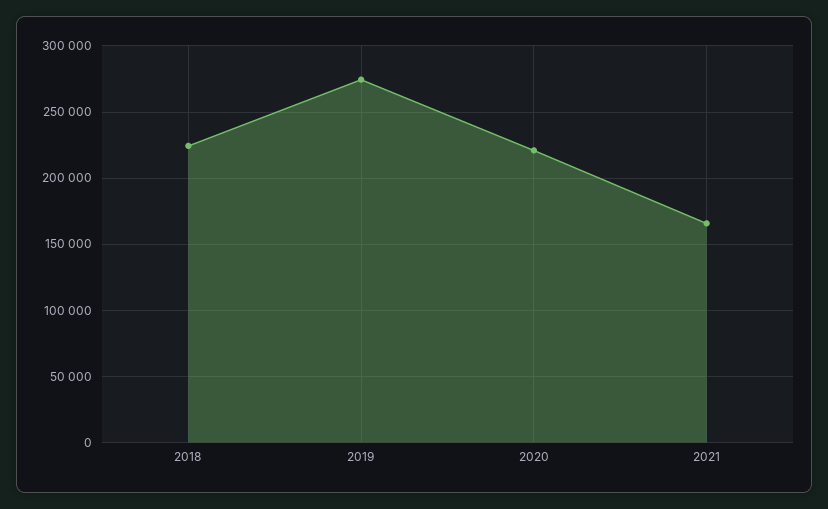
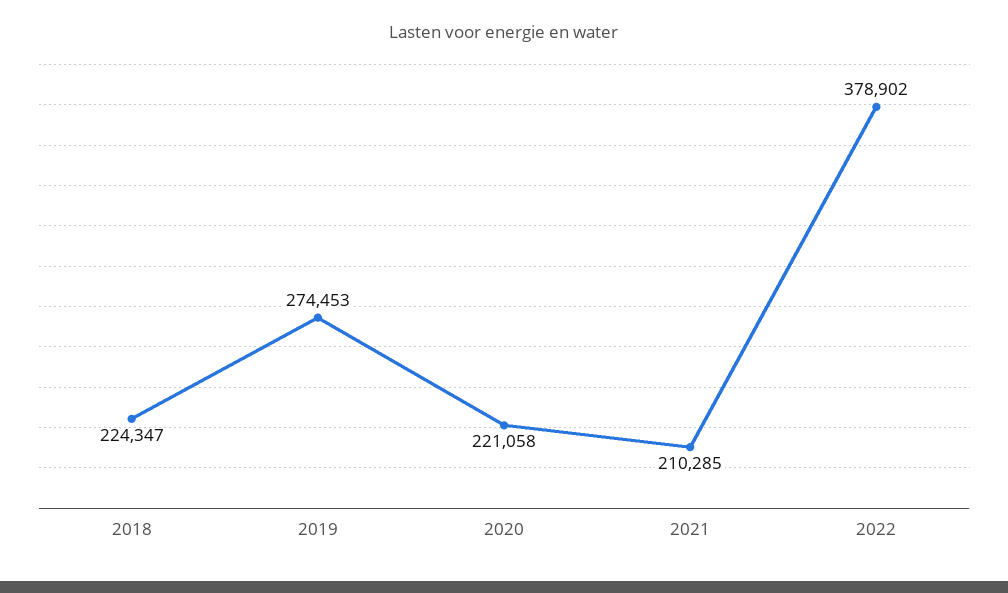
2021: 165000 -> 210285
2022: none -> 378902

